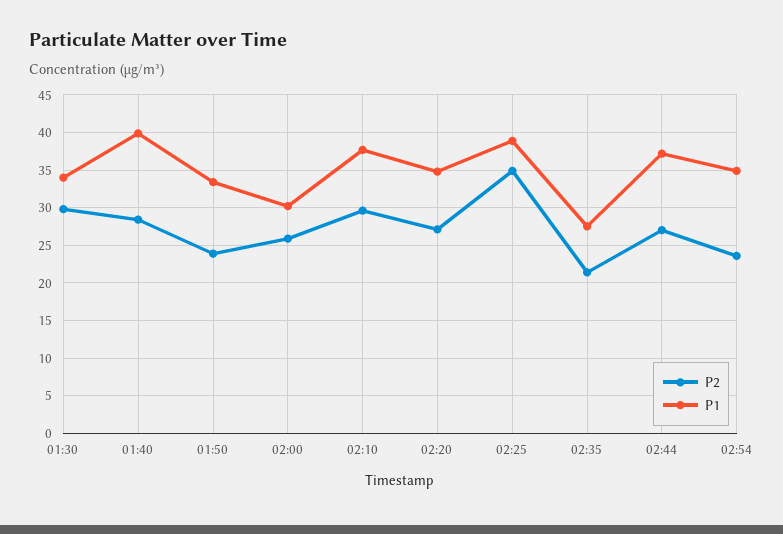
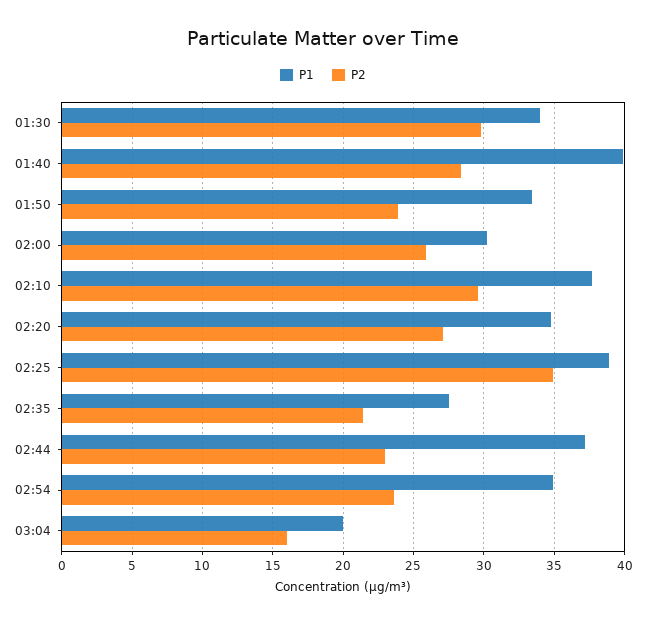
P2, 02:44: 27 -> 23
P1, 03:04: none -> 20
P2, 03:04: none -> 16

